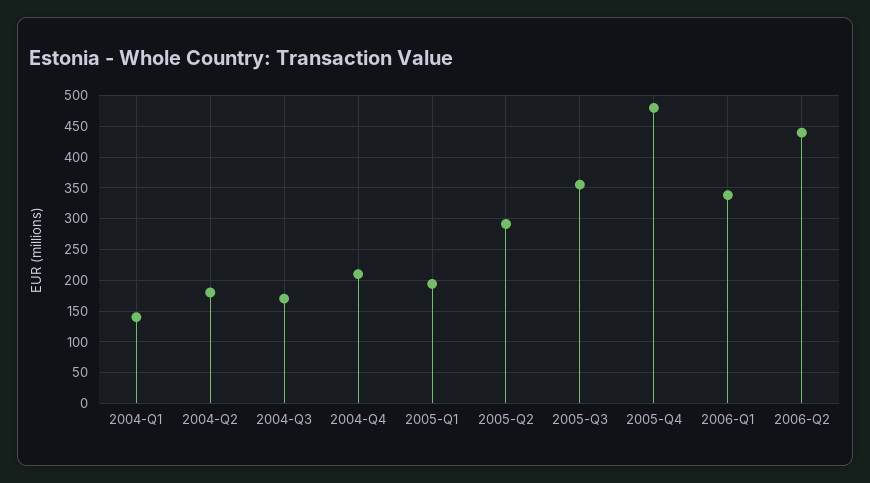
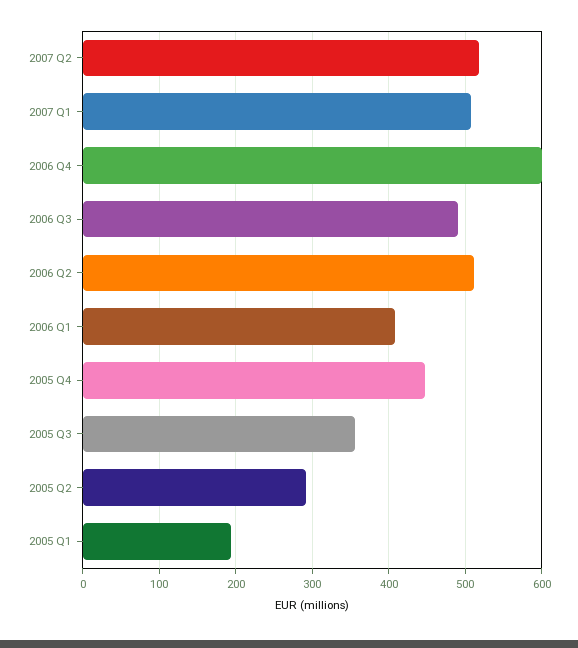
2004-Q1: 140 -> none
2004-Q2: 180 -> none
2004-Q3: 170 -> none
2004-Q4: 210 -> none
2005-Q4: 480 -> 450
2006-Q1: 340 -> 410
2006-Q2: 440 -> 510
2007 Q2: none -> 520
2007 Q1: none -> 510
2006 Q4: none -> 600
2006 Q3: none -> 490

